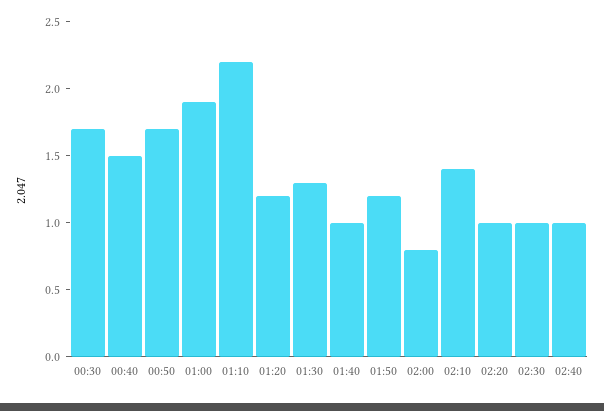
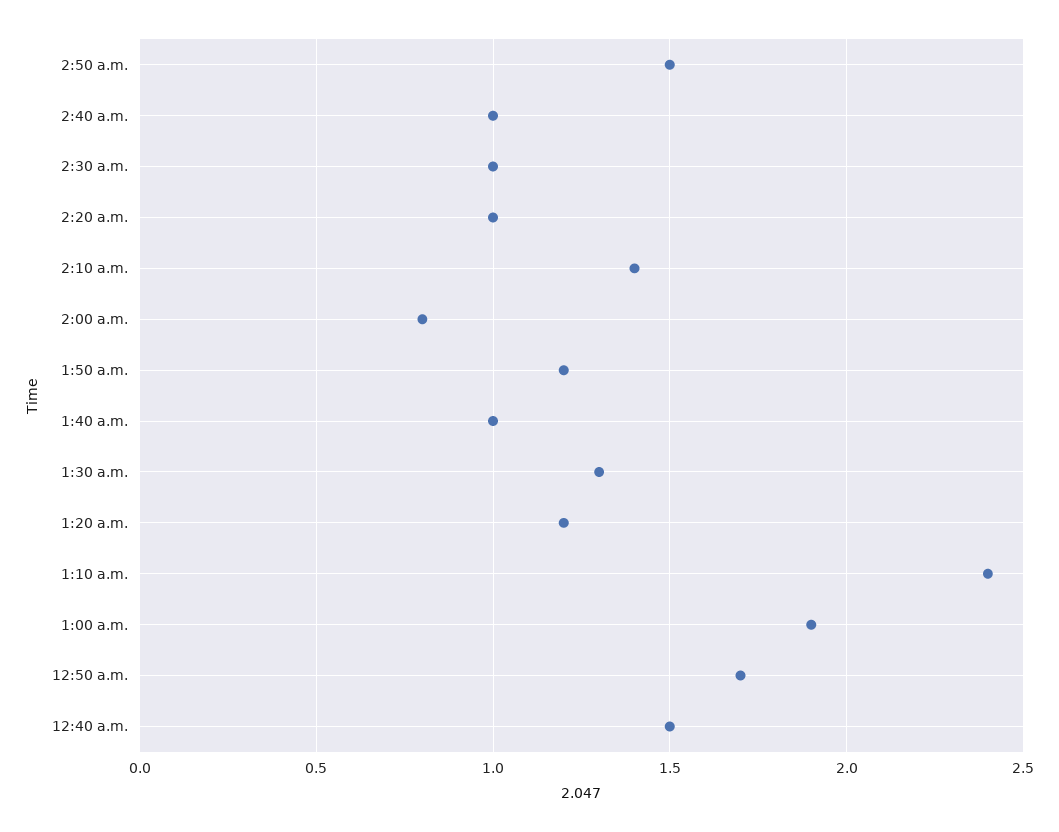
00:30: 1.7 -> none
01:10: 2.2 -> 2.4
2:50 a.m.: none -> 1.5

